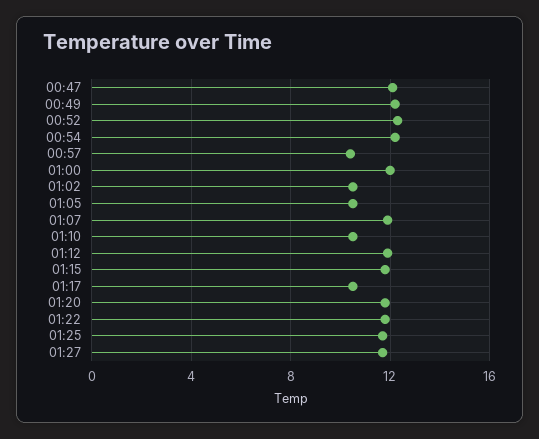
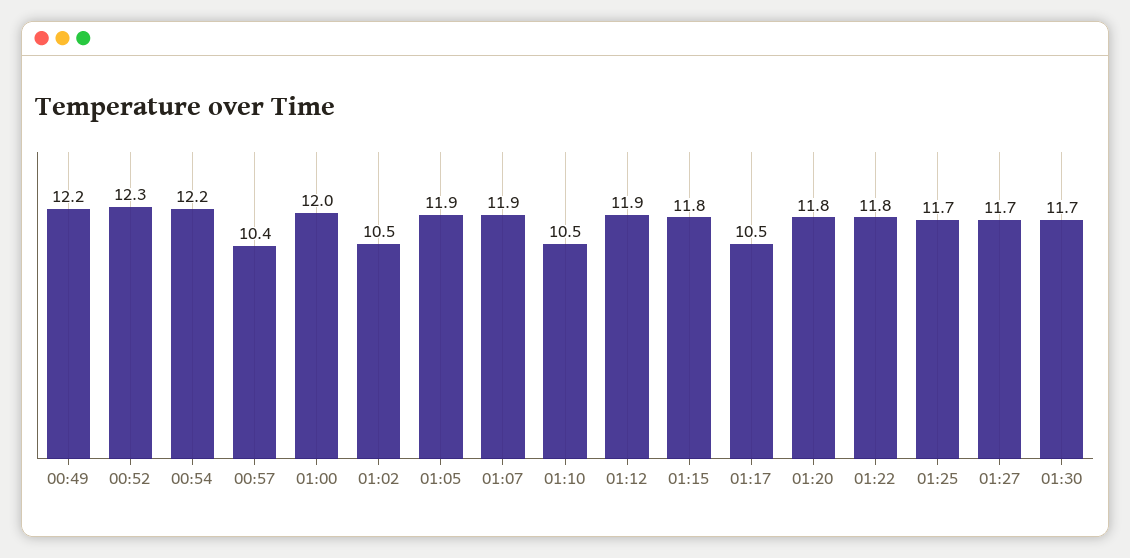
00:47: 12 -> none
01:05: 10.5 -> 11.9
01:30: none -> 11.7

